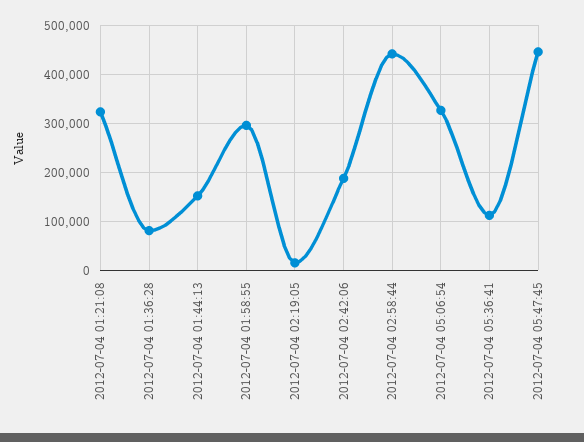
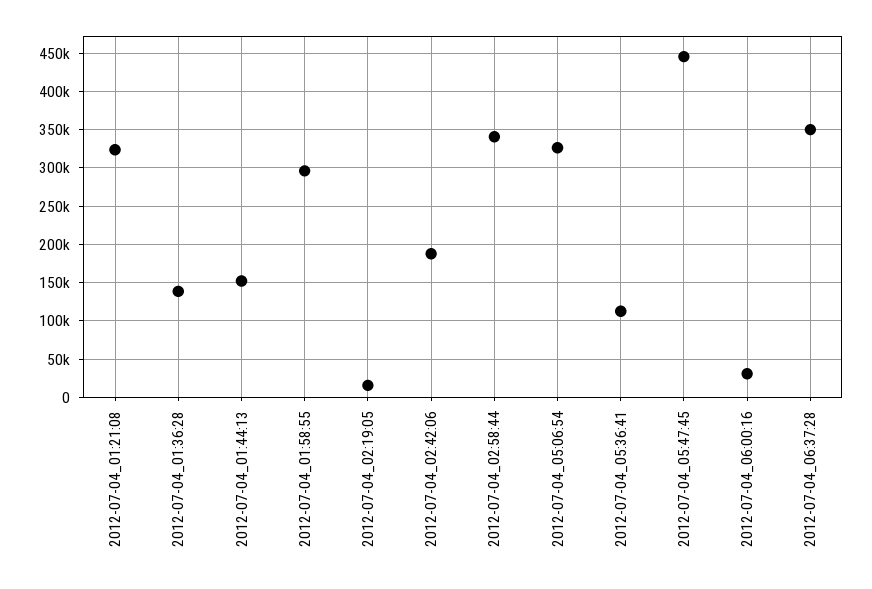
2012-07-04 01:36:28: 80000 -> 140000
2012-07-04 02:58:44: 440000 -> 340000
2012-07-04_06:00:16: none -> 30000
2012-07-04_06:37:28: none -> 350000

